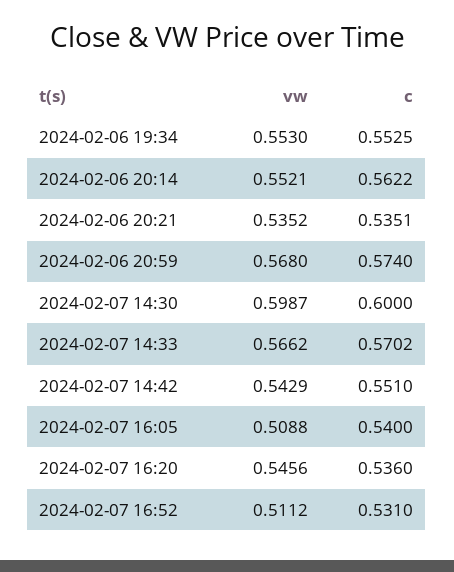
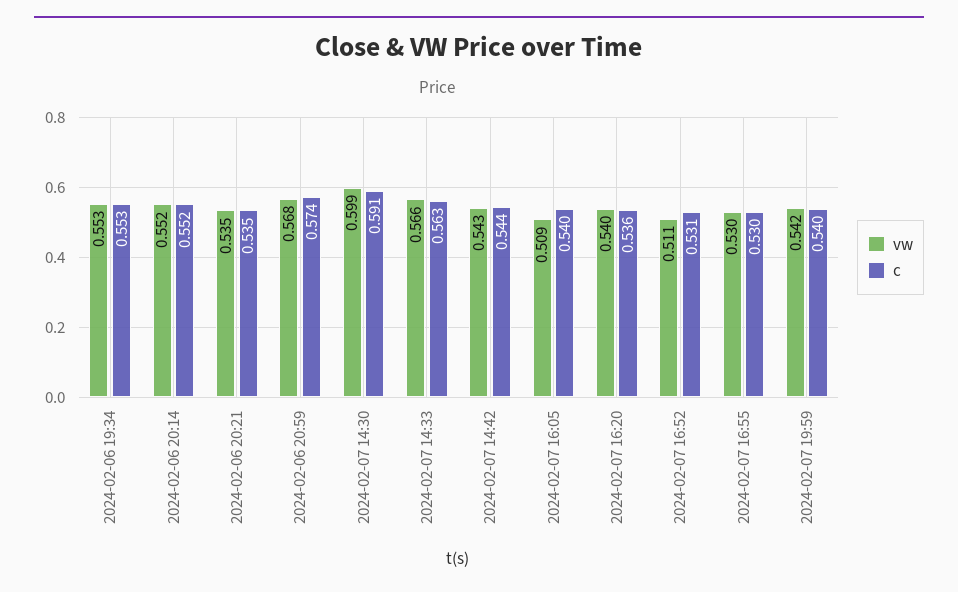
c, 2024-02-06 20:14: 0.5622 -> 0.552
c, 2024-02-07 14:30: 0.6 -> 0.591
c, 2024-02-07 14:33: 0.5702 -> 0.563
c, 2024-02-07 14:42: 0.551 -> 0.544
vw, 2024-02-07 16:20: 0.5456 -> 0.54
vw, 2024-02-07 16:55: none -> 0.53
c, 2024-02-07 16:55: none -> 0.53
vw, 2024-02-07 19:59: none -> 0.542
c, 2024-02-07 19:59: none -> 0.54

